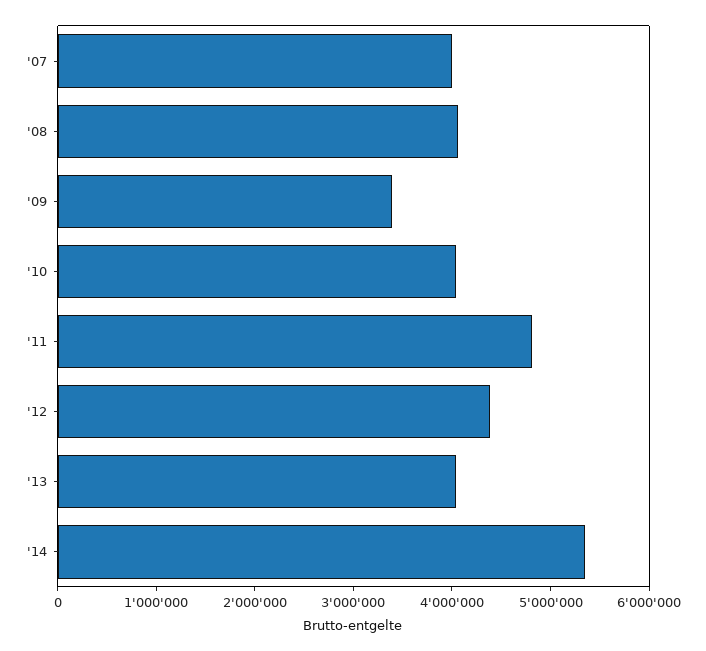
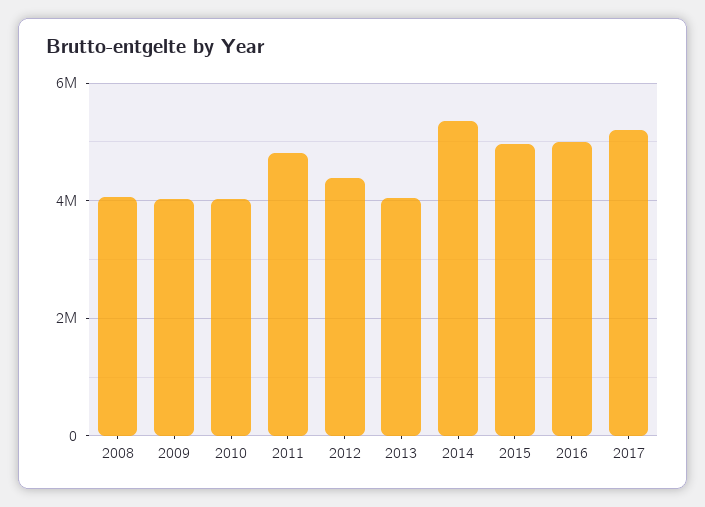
'07: 4000000 -> none
'09: 3400000 -> 4000000
2015: none -> 5000000
2016: none -> 5000000
2017: none -> 5200000

